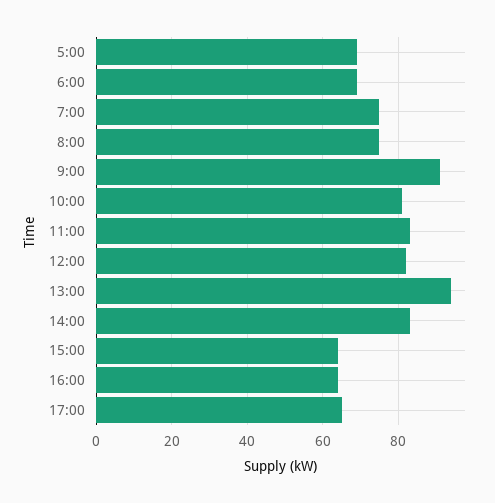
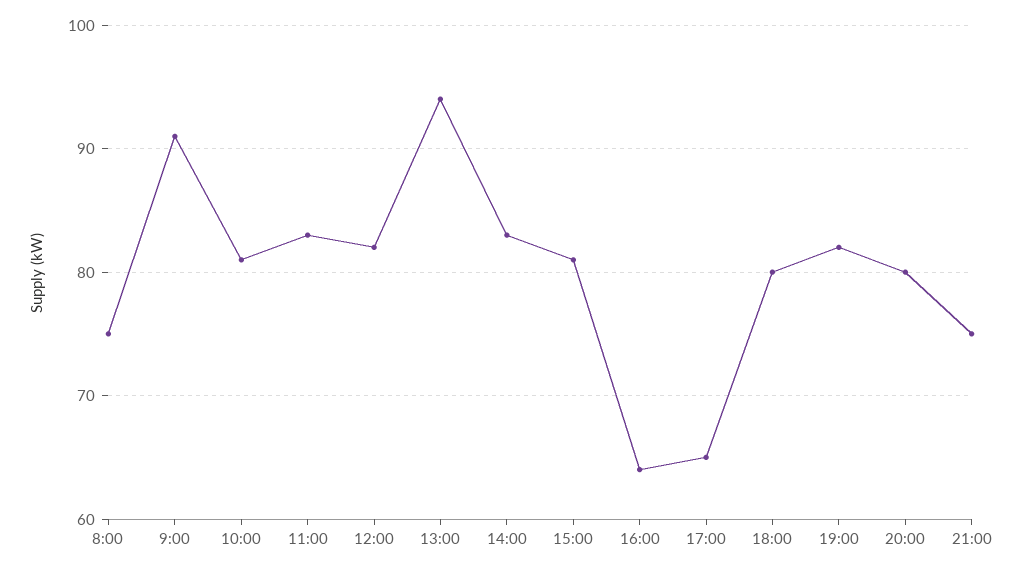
5:00: 70 -> none
6:00: 70 -> none
7:00: 75 -> none
15:00: 65 -> 81
18:00: none -> 80
19:00: none -> 82
20:00: none -> 80
21:00: none -> 75

